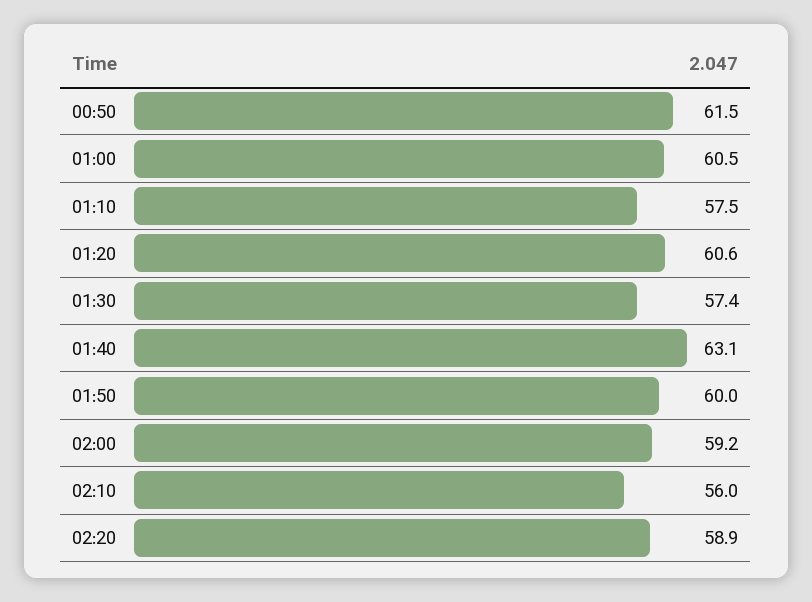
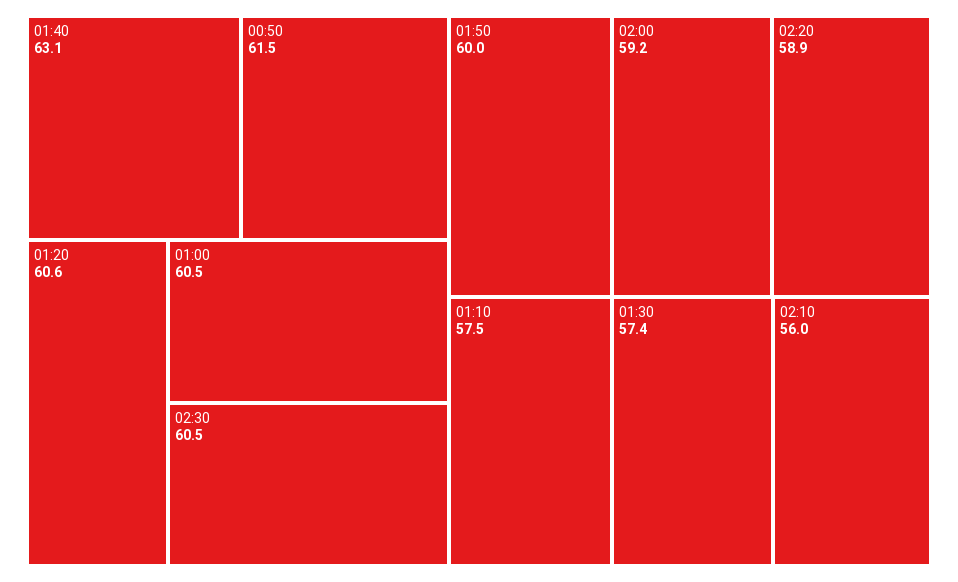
02:30: none -> 60.5

